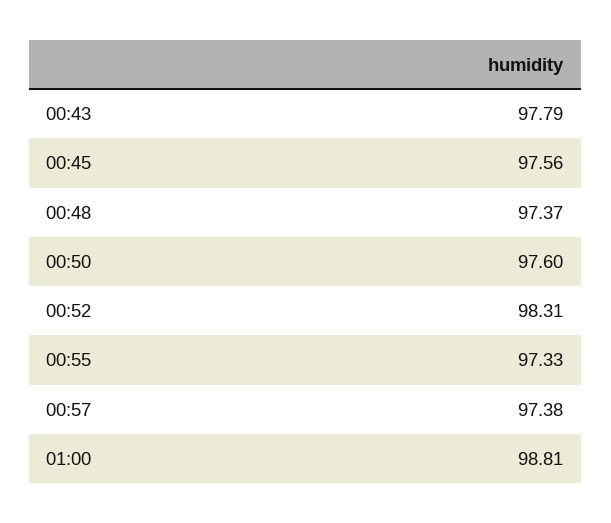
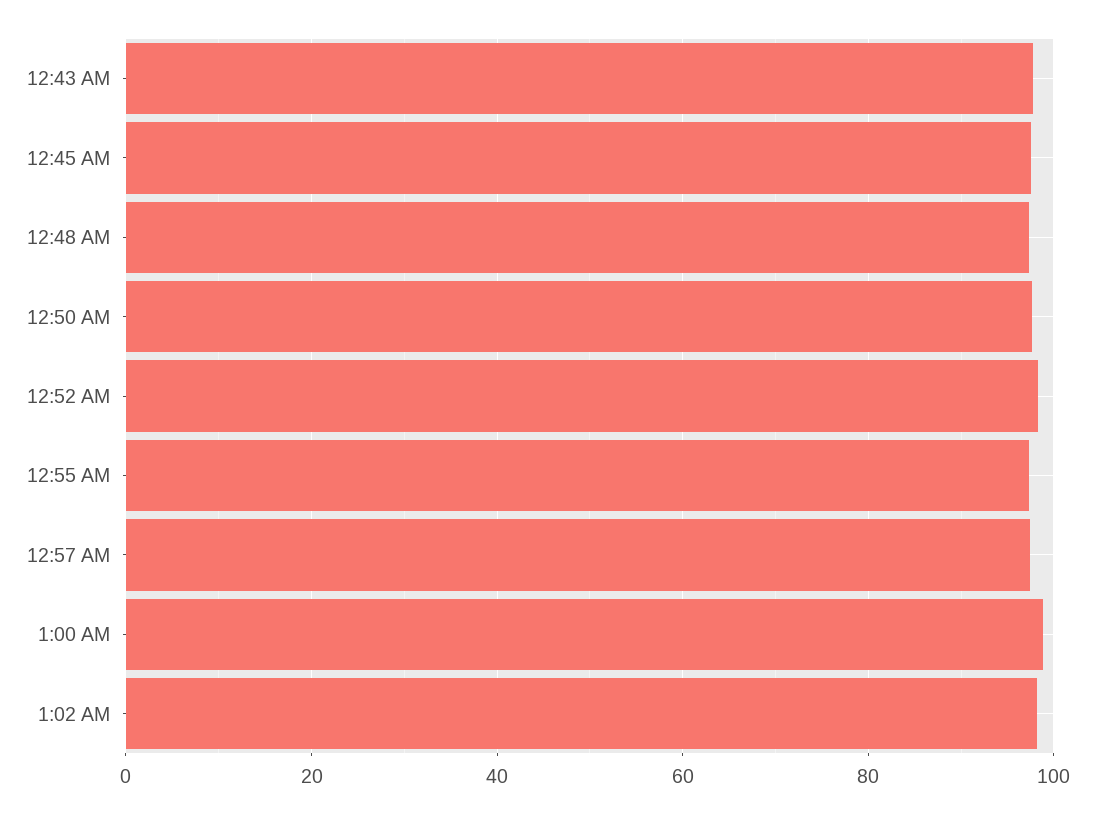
1:02 AM: none -> 98

